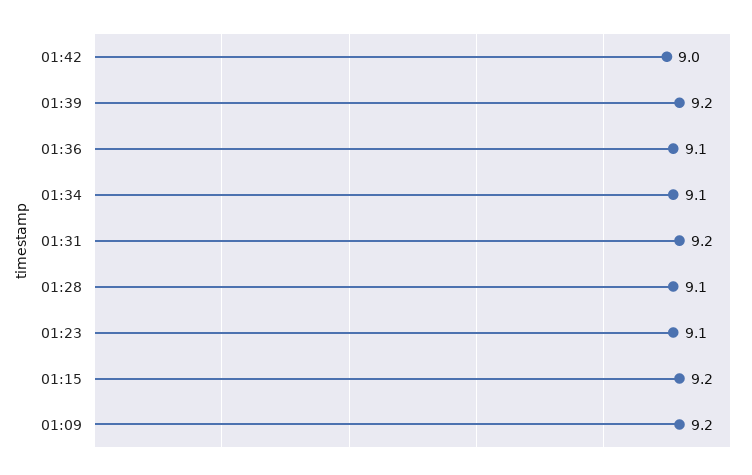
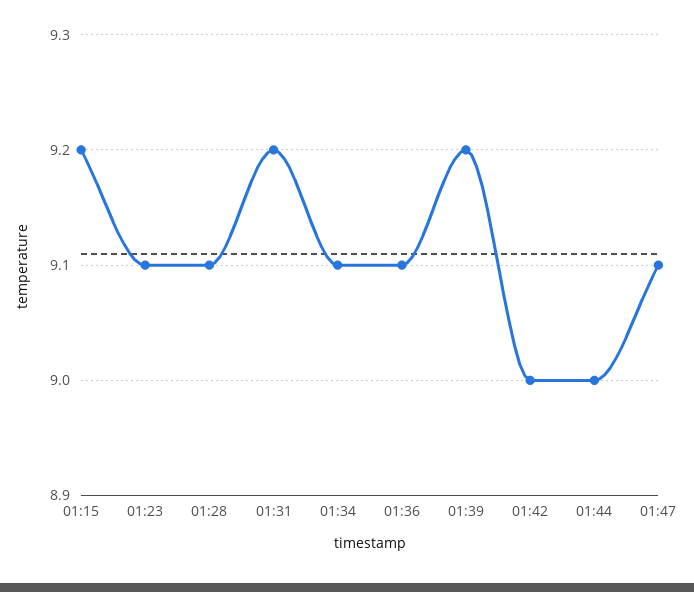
01:09: 9.2 -> none
01:44: none -> 9
01:47: none -> 9.1

